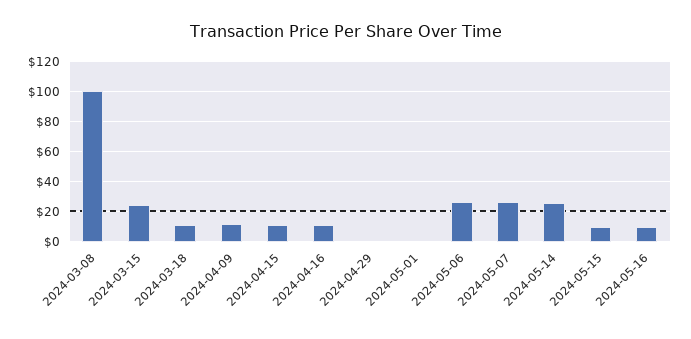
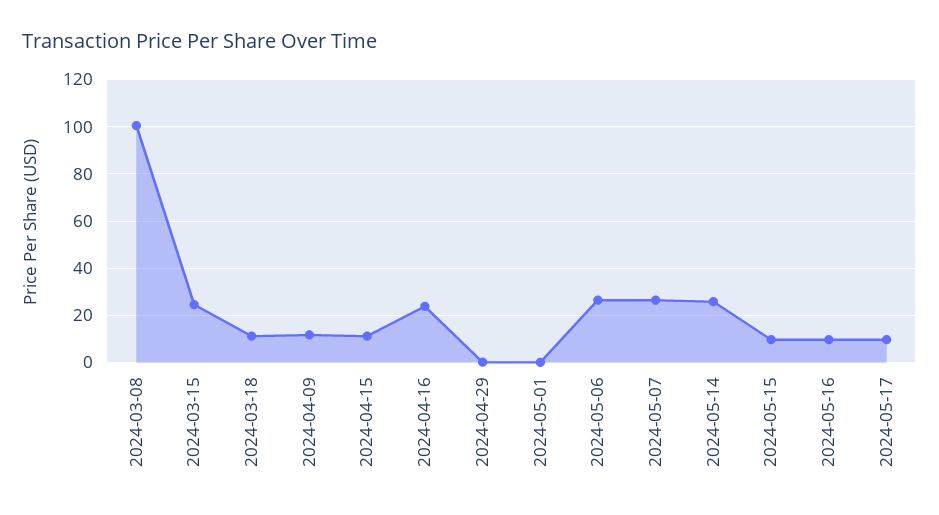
2024-04-16: 10 -> 25
2024-05-17: none -> 10

